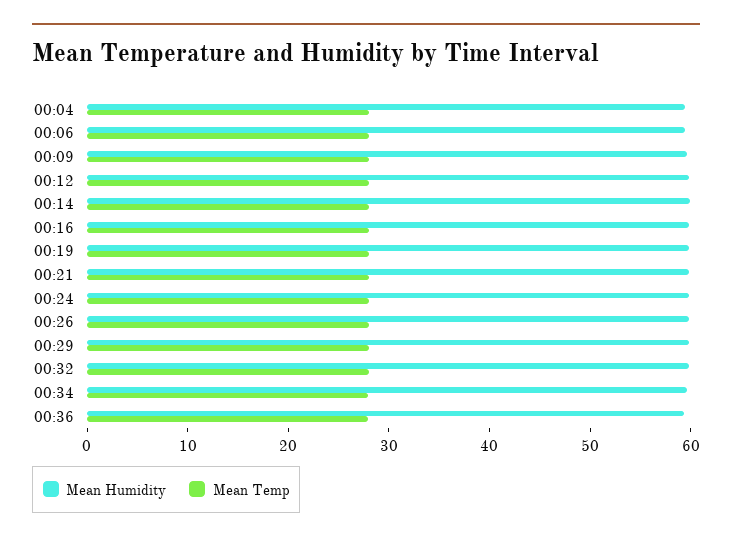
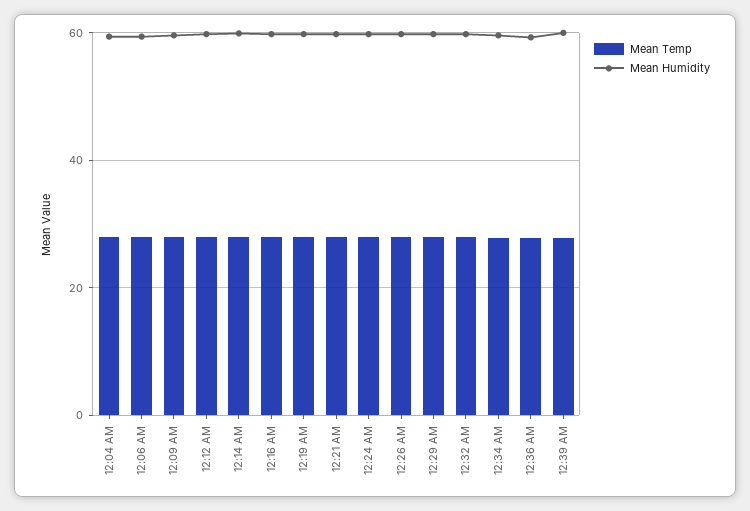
Mean Temp, 12:39 AM: none -> 28
Mean Humidity, 12:39 AM: none -> 60

